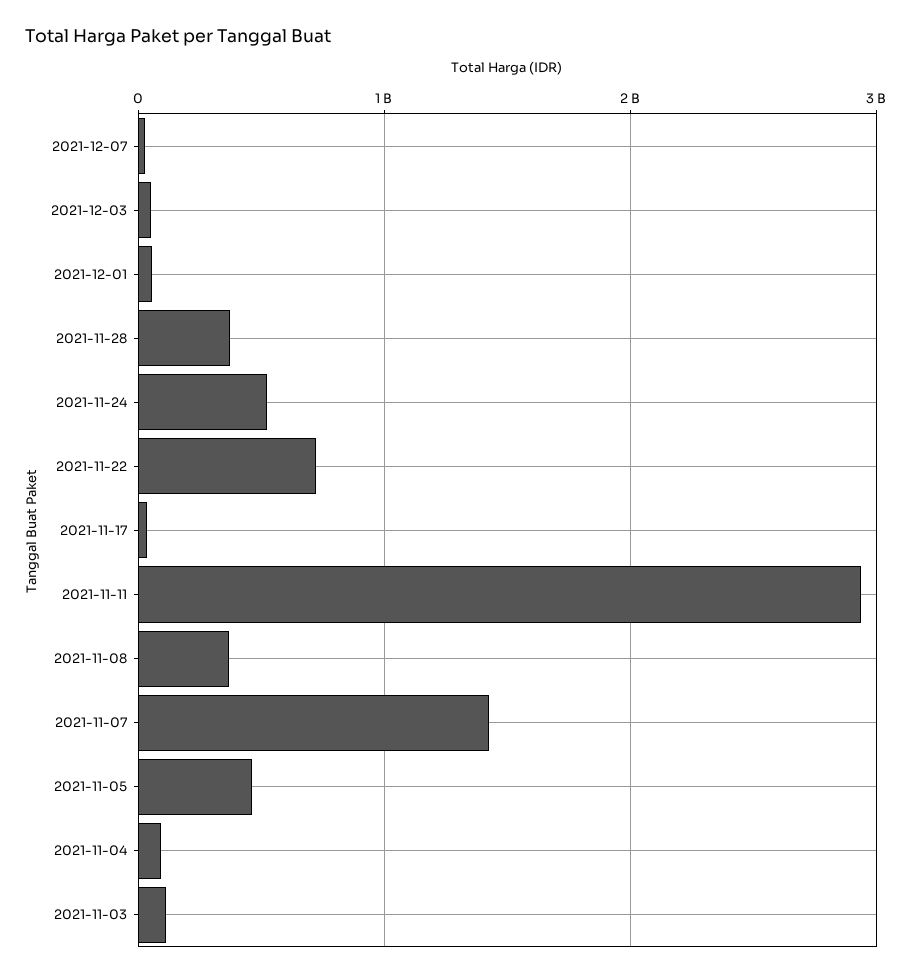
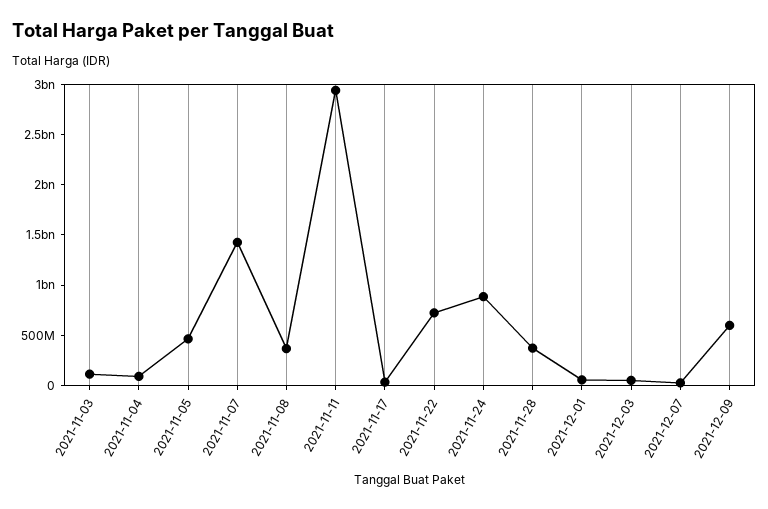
2021-11-24: 500000000 -> 900000000
2021-12-09: none -> 600000000

